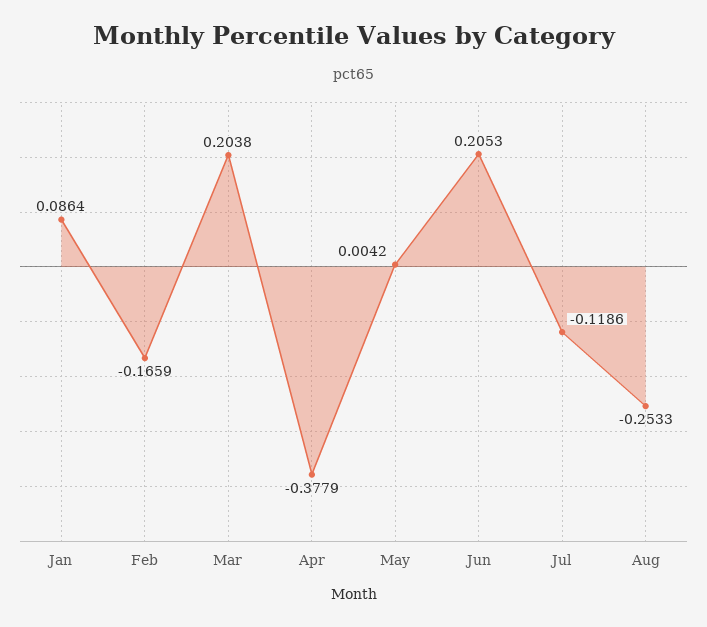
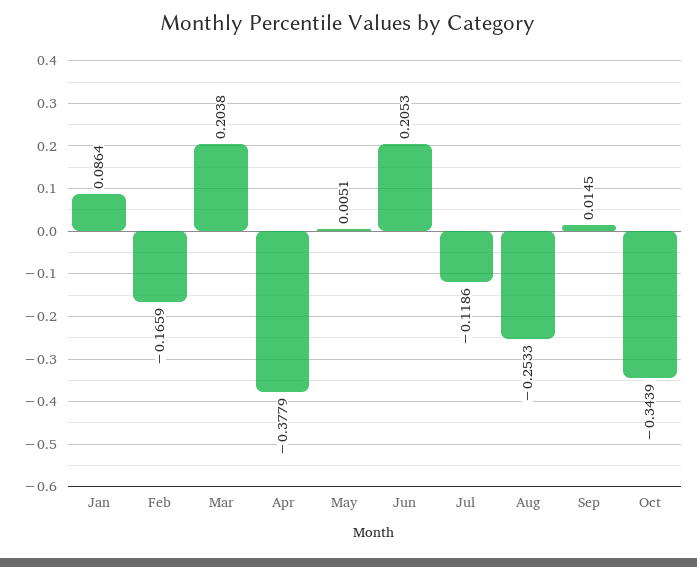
May: 0.0042 -> 0.0051
Sep: none -> 0.0145
Oct: none -> -0.3439

